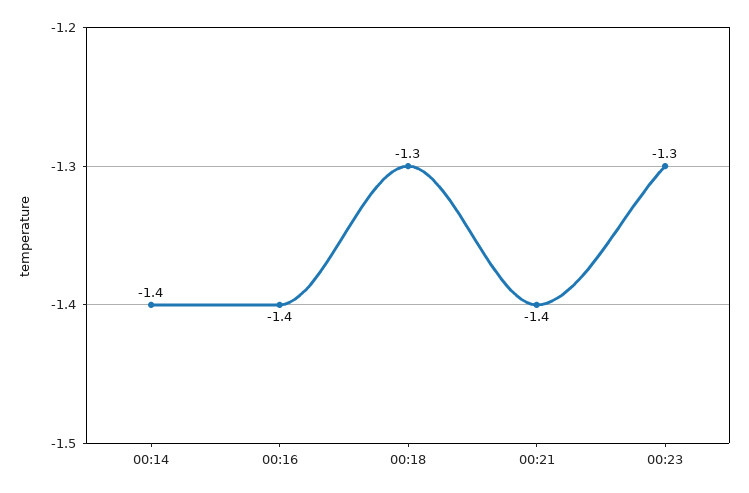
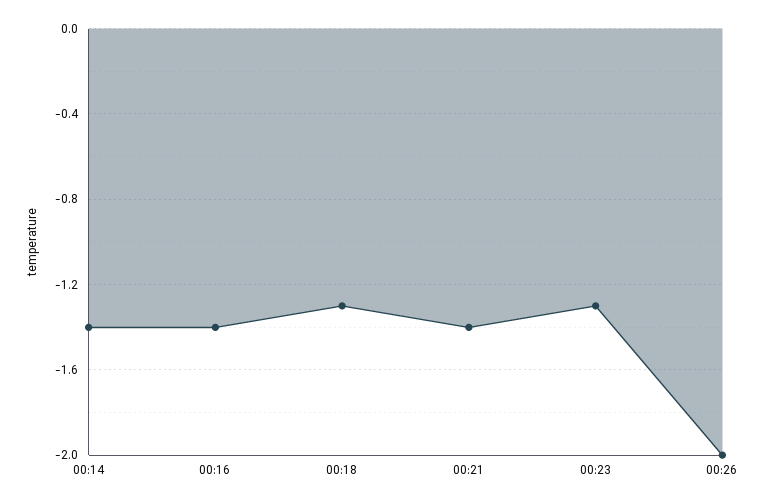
00:26: none -> -2

